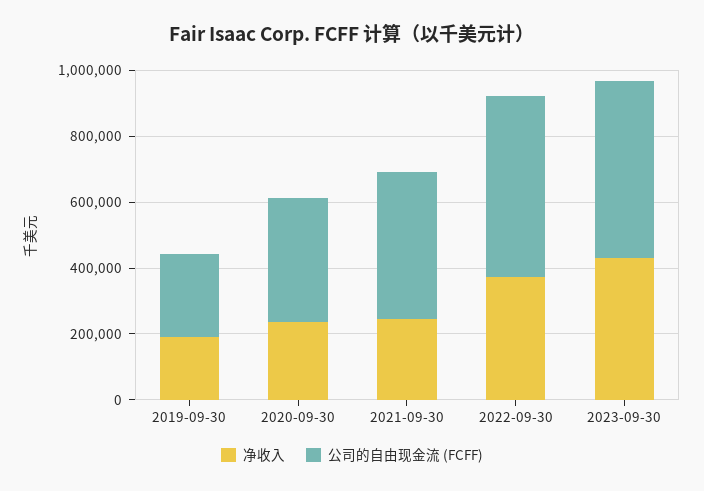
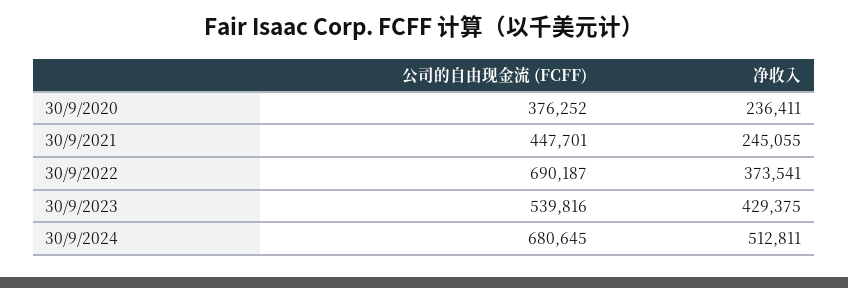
净收入, 2019-09-30: 200000 -> none
公司的自由现金流 (FCFF), 2019-09-30: 250000 -> none
公司的自由现金流 (FCFF), 2022-09-30: 550000 -> 690187
公司的自由现金流 (FCFF), 30/9/2024: none -> 680645
净收入, 30/9/2024: none -> 512811

